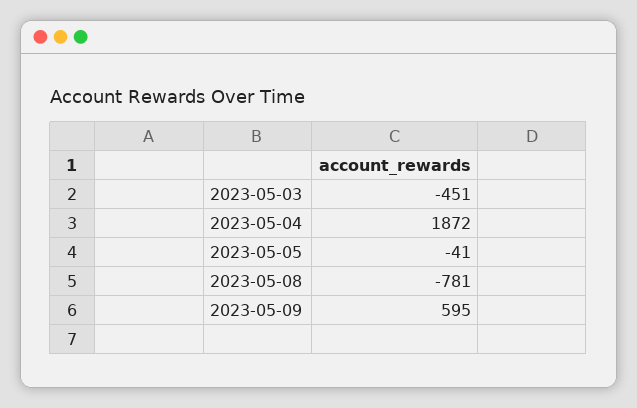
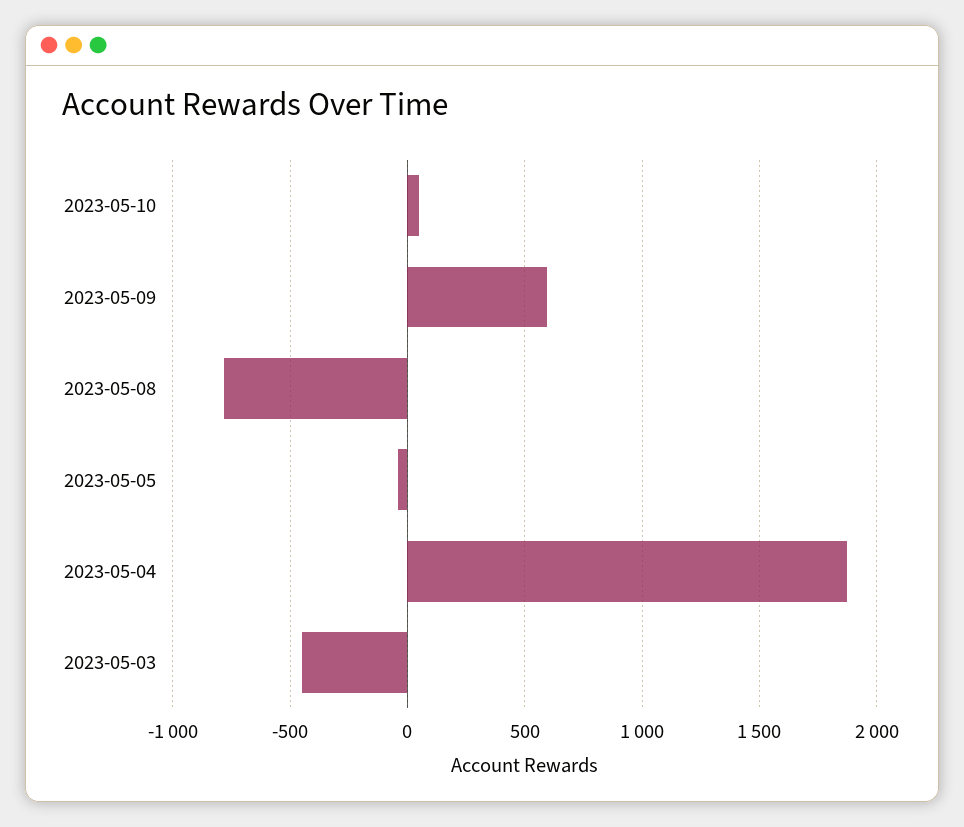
2023-05-10: none -> 50

